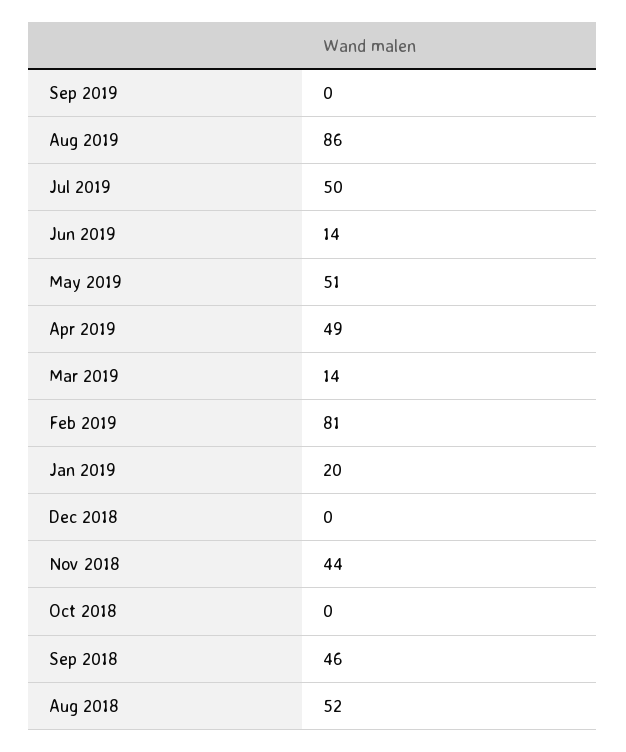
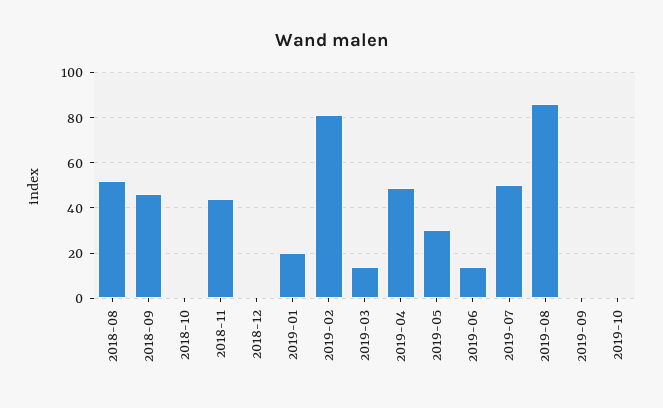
May 2019: 51 -> 30
2019-10: none -> 0

